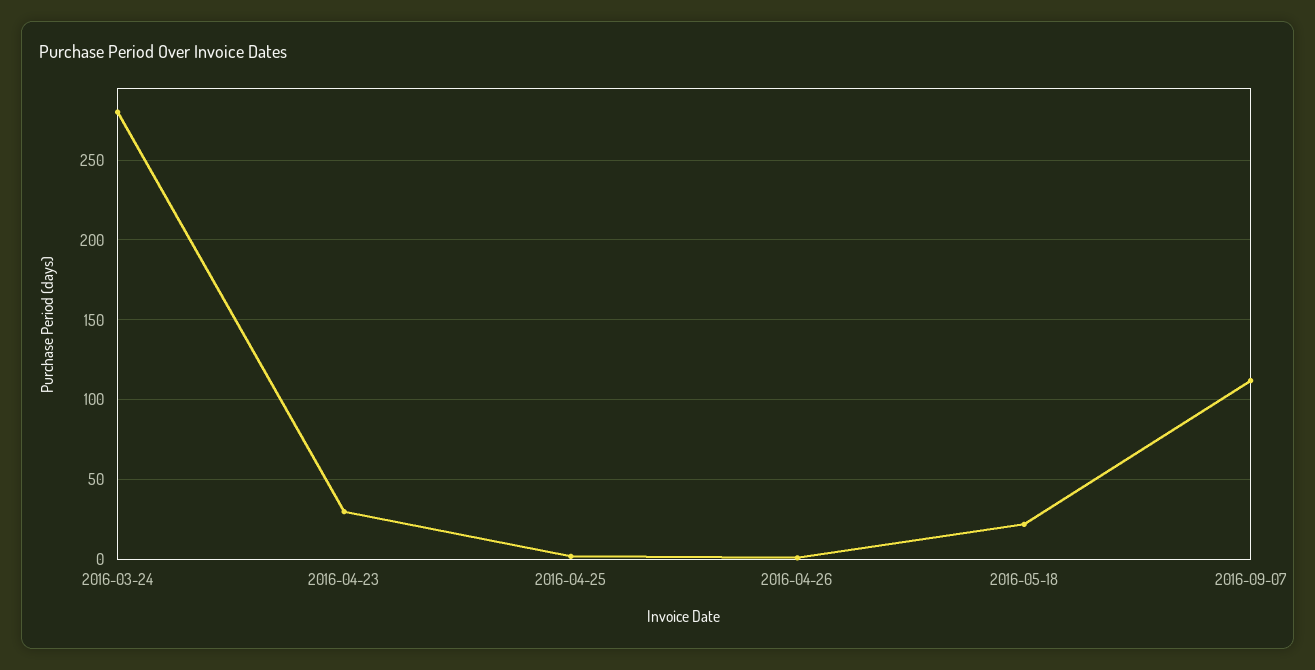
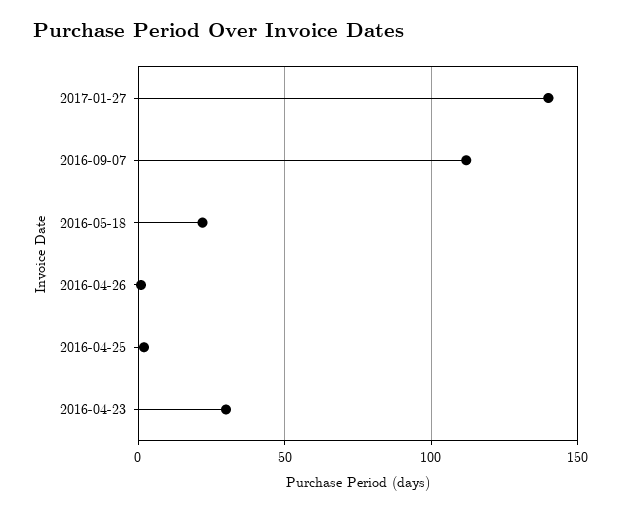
2016-03-24: 280 -> none
2017-01-27: none -> 140

